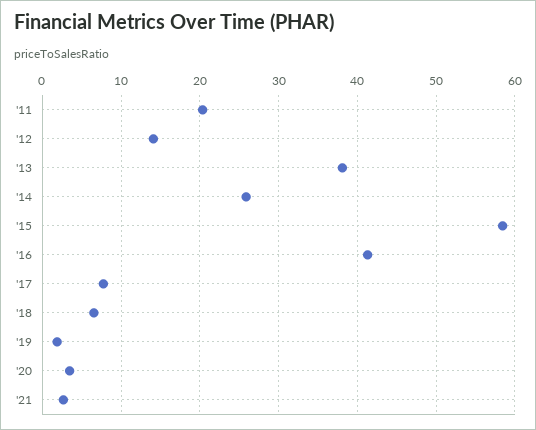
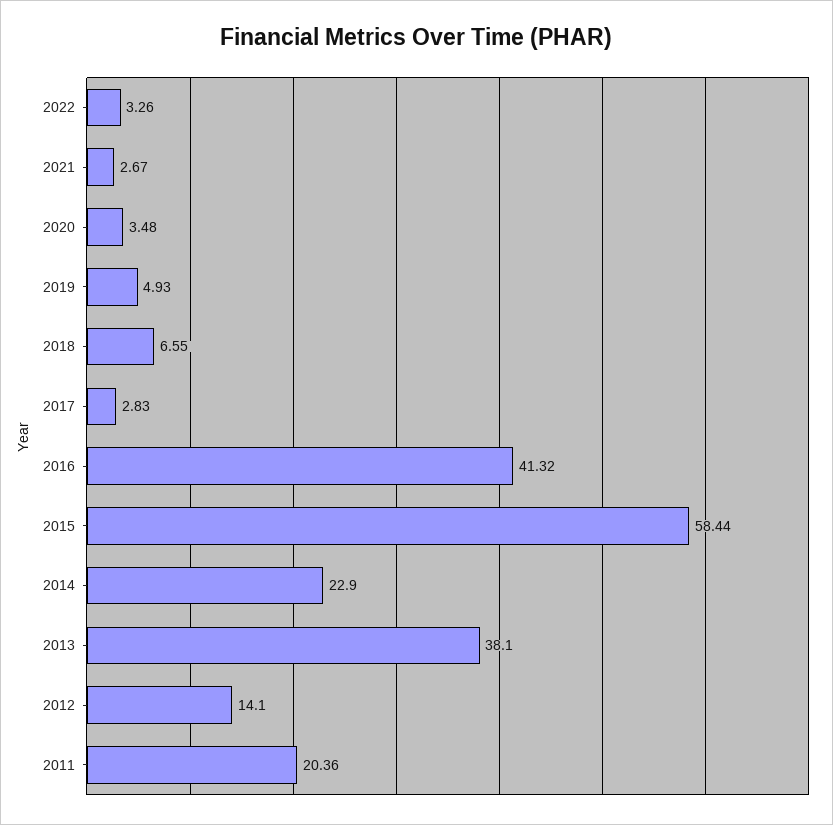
'14: 26 -> 22.9
'17: 8 -> 2.83
'19: 2 -> 4.93
2022: none -> 3.26

